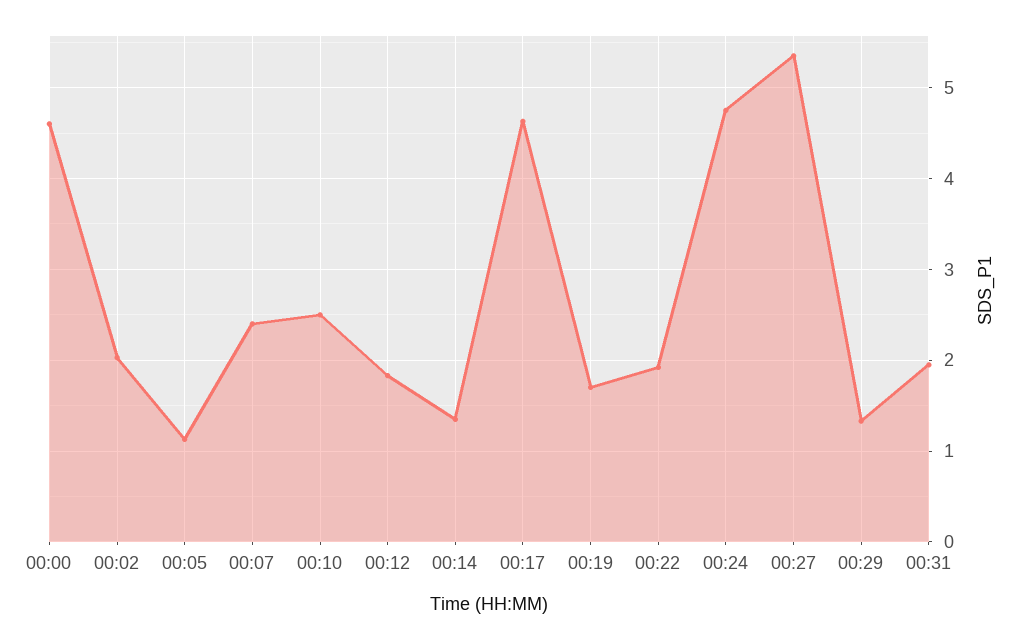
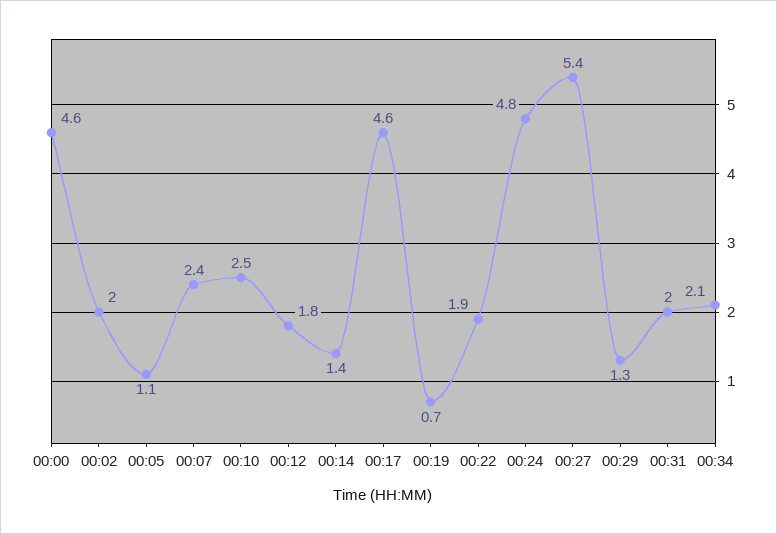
00:19: 1.7 -> 0.7
00:34: none -> 2.1

